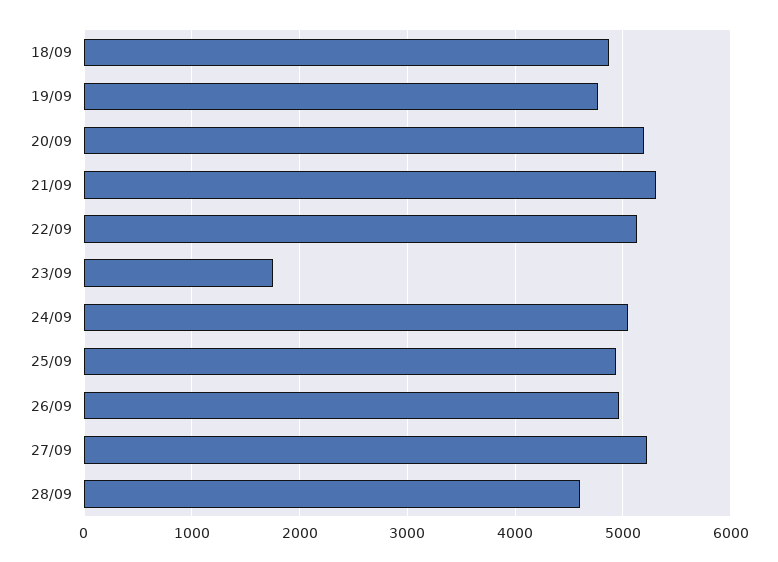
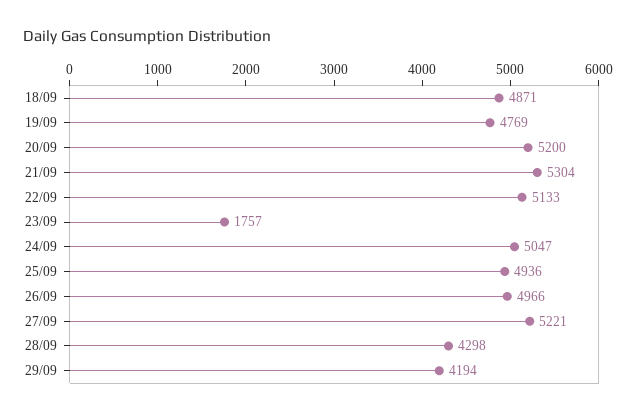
28/09: 4600 -> 4298
29/09: none -> 4194

